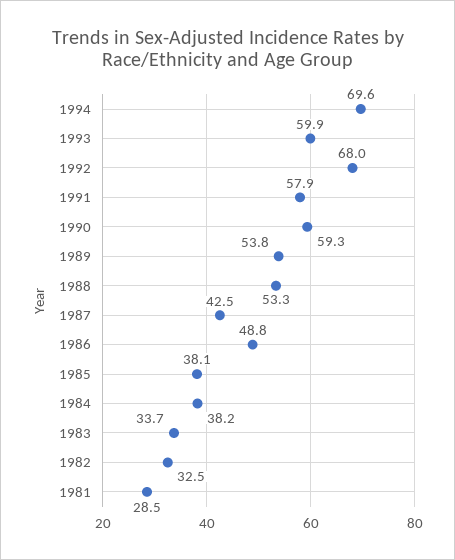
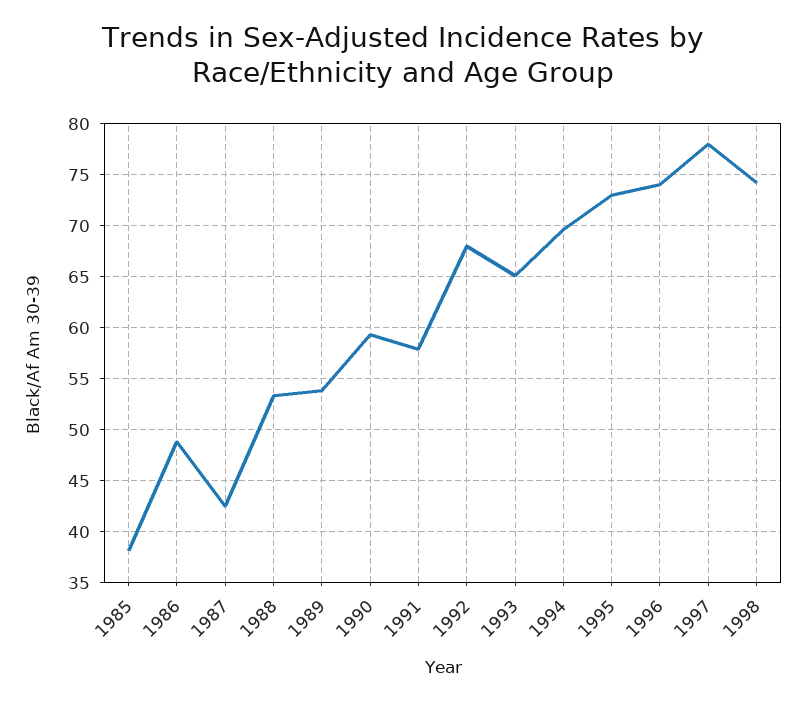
1993: 59.9 -> 65
1984: 38.2 -> none
1983: 33.7 -> none
1982: 32.5 -> none
1981: 28.5 -> none
1995: none -> 73
1996: none -> 74
1997: none -> 78
1998: none -> 74

